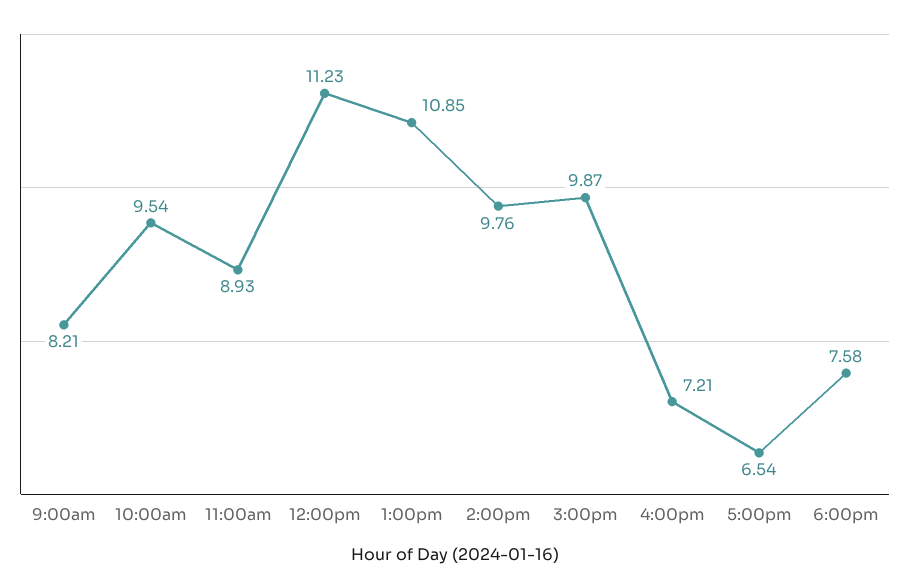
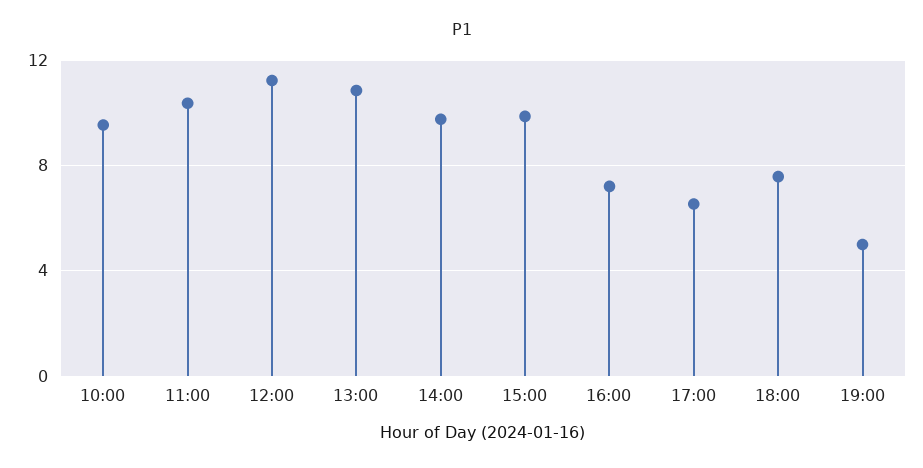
9:00am: 8.21 -> none
11:00am: 8.93 -> 10.5
19:00: none -> 5

